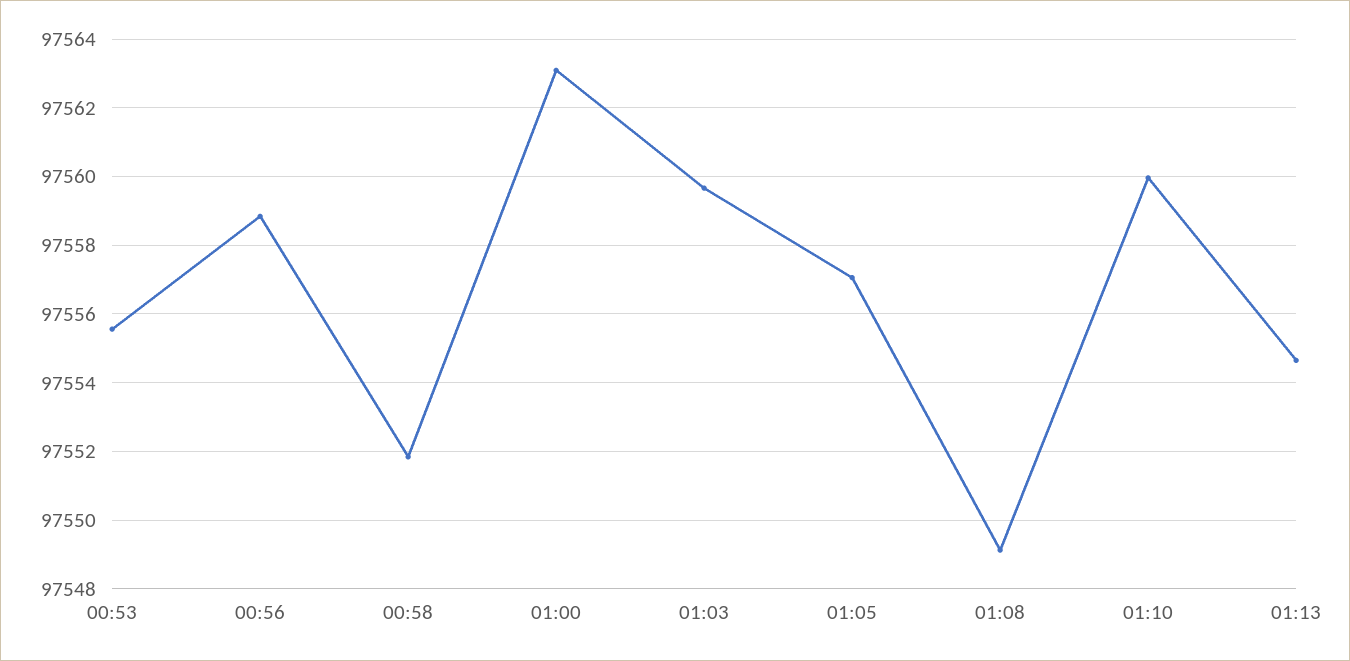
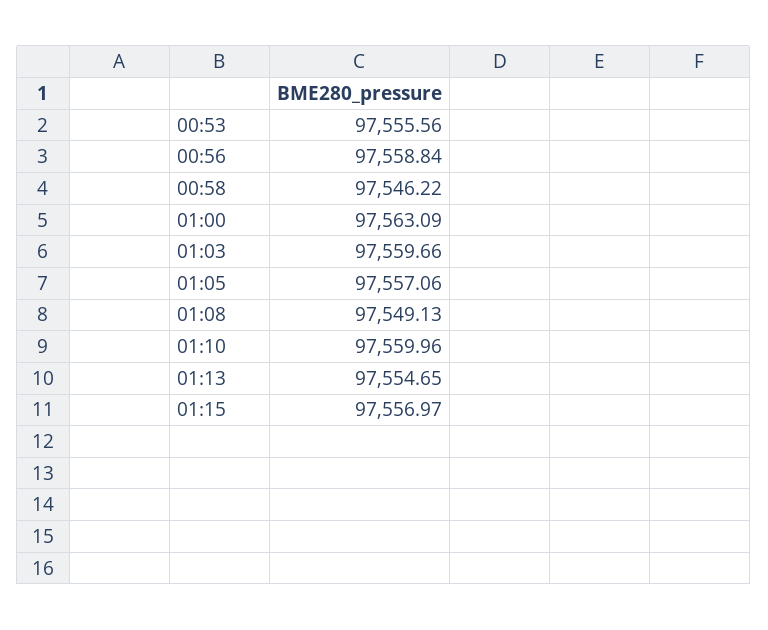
00:58: 97551.8 -> 97546.22
01:15: none -> 97556.97

